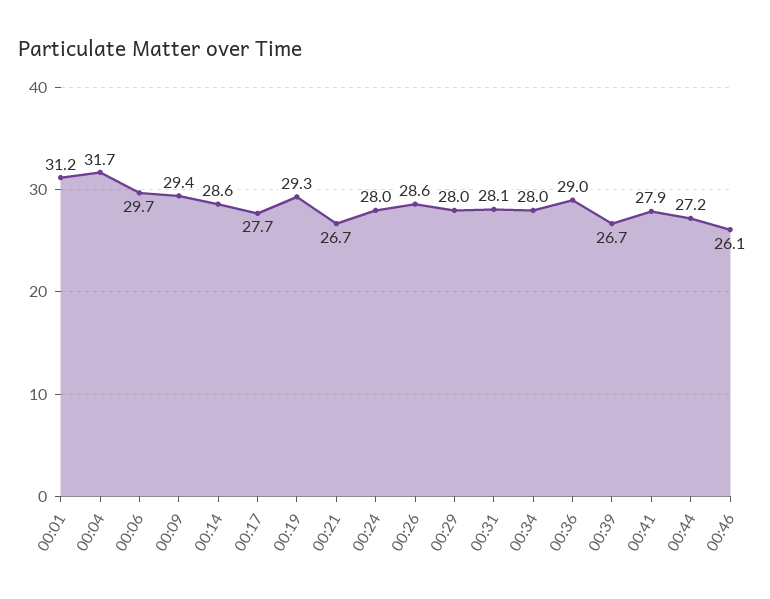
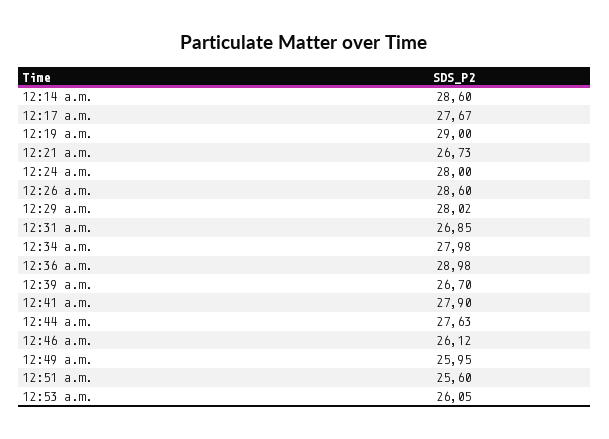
00:01: 31.2 -> none
00:04: 31.7 -> none
00:06: 29.7 -> none
00:09: 29.4 -> none
00:19: 29.3 -> 29
00:31: 28.1 -> 26.85
00:44: 27.2 -> 27.63
12:49 a.m.: none -> 25.95
12:51 a.m.: none -> 25.6
12:53 a.m.: none -> 26.05

